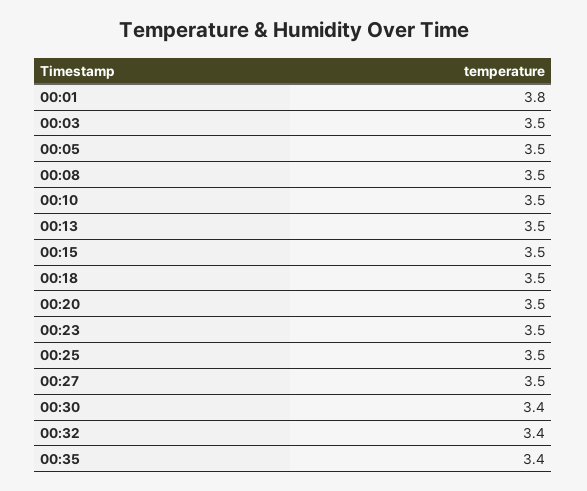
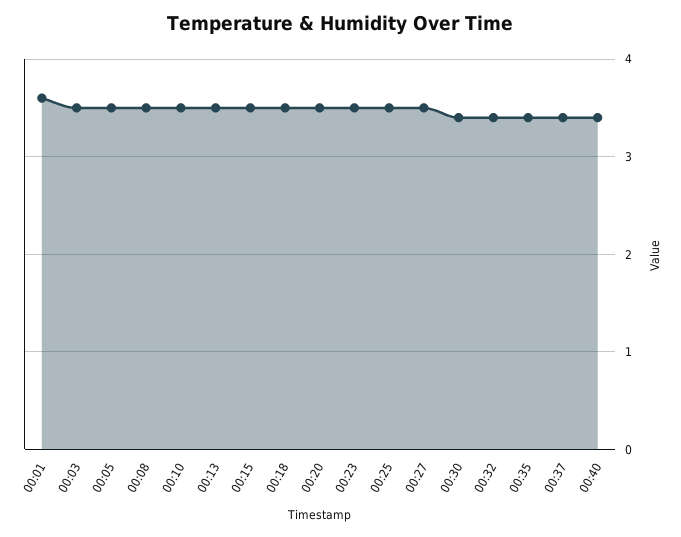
00:01: 3.8 -> 3.6
00:37: none -> 3.4
00:40: none -> 3.4

